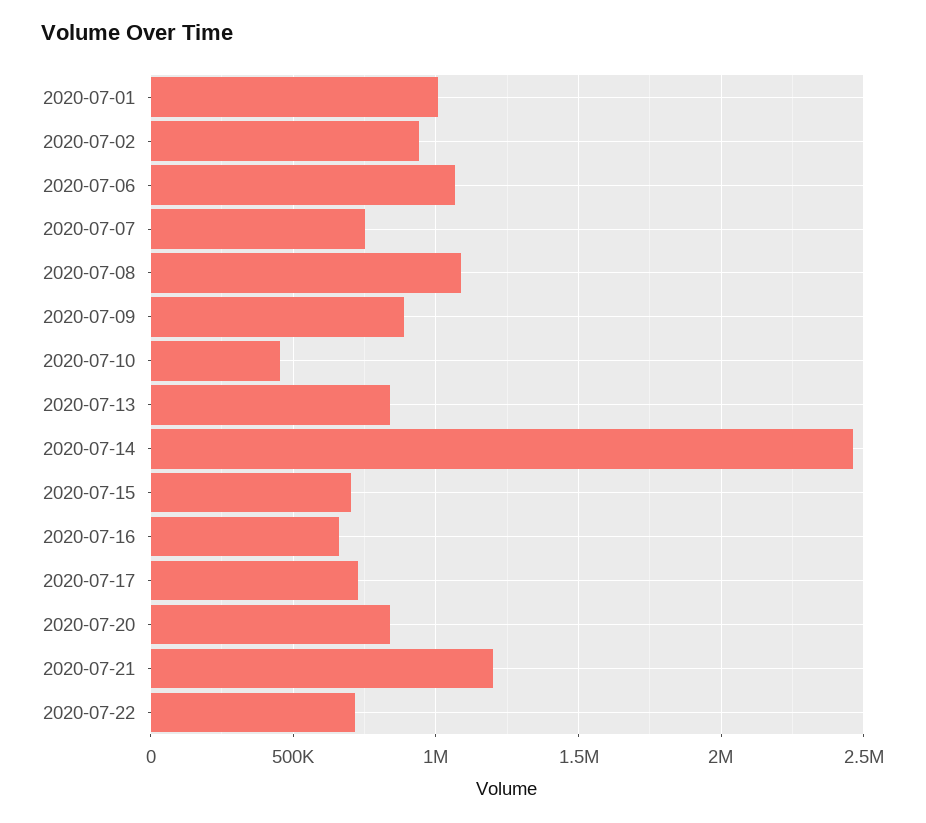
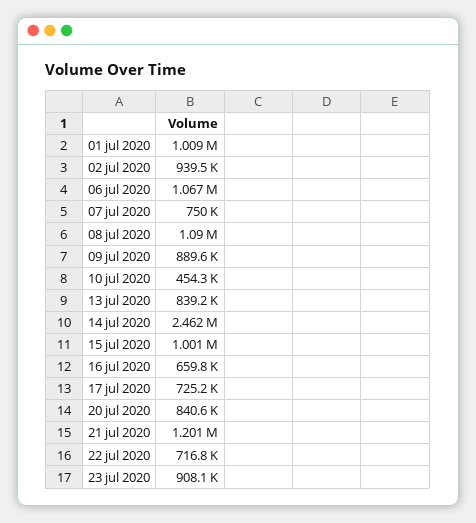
2020-07-15: 700000 -> 1001000
23 jul 2020: none -> 908100

